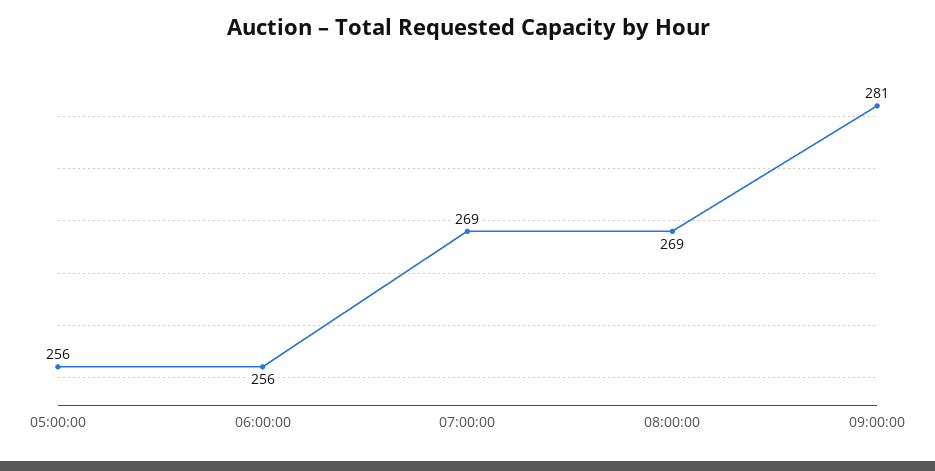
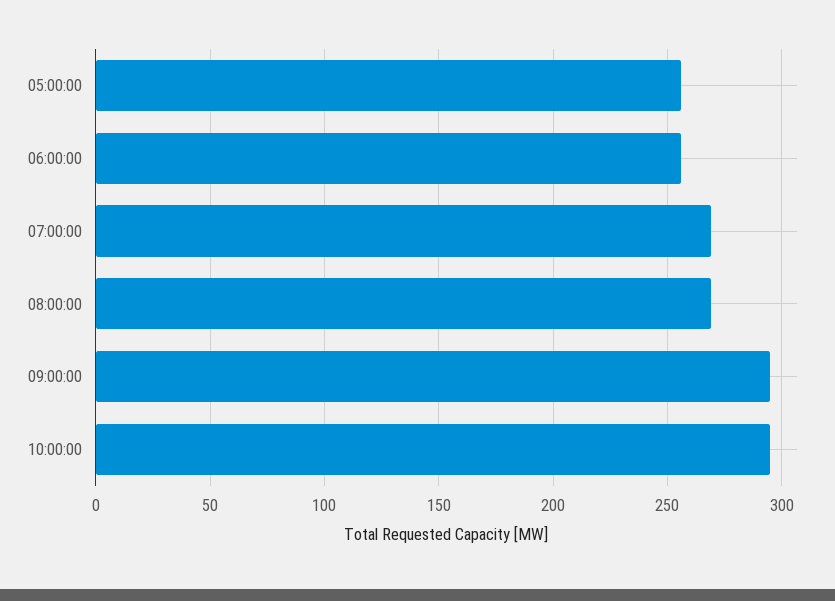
09:00:00: 281 -> 295
10:00:00: none -> 295

